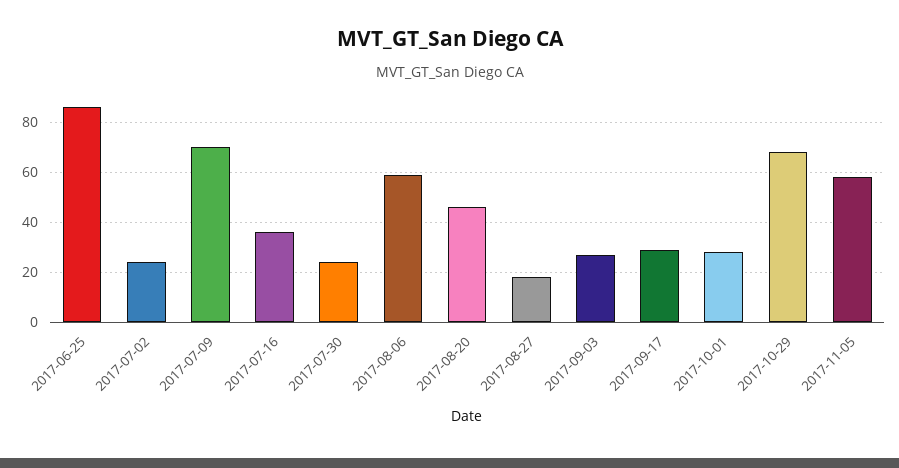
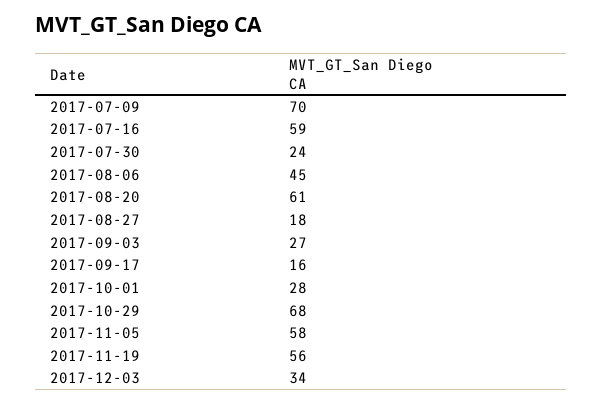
2017-06-25: 85 -> none
2017-07-02: 25 -> none
2017-07-16: 35 -> 59
2017-08-06: 60 -> 45
2017-08-20: 45 -> 61
2017-09-17: 30 -> 16
2017-11-19: none -> 56
2017-12-03: none -> 34

